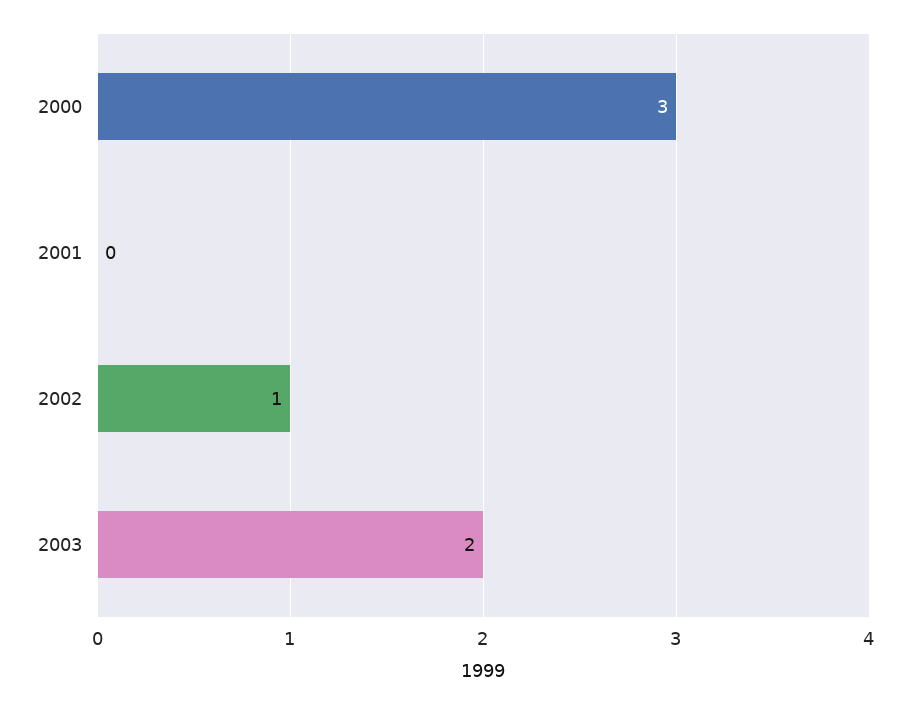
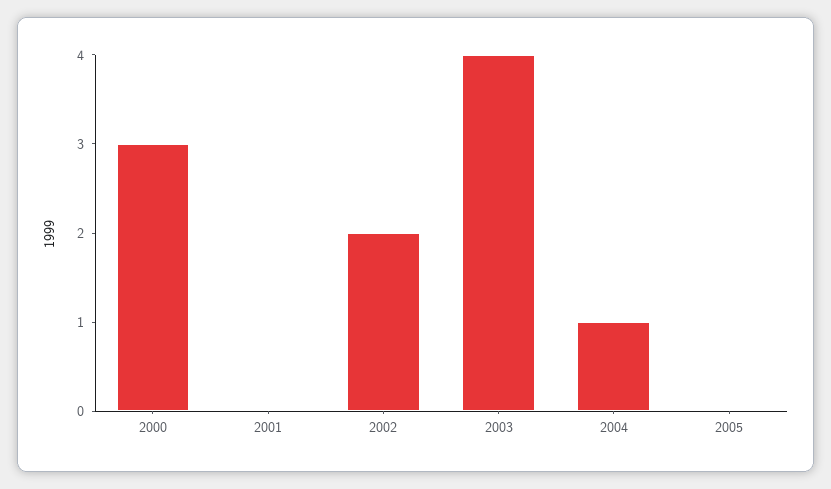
2002: 1 -> 2
2003: 2 -> 4
2004: none -> 1
2005: none -> 0

